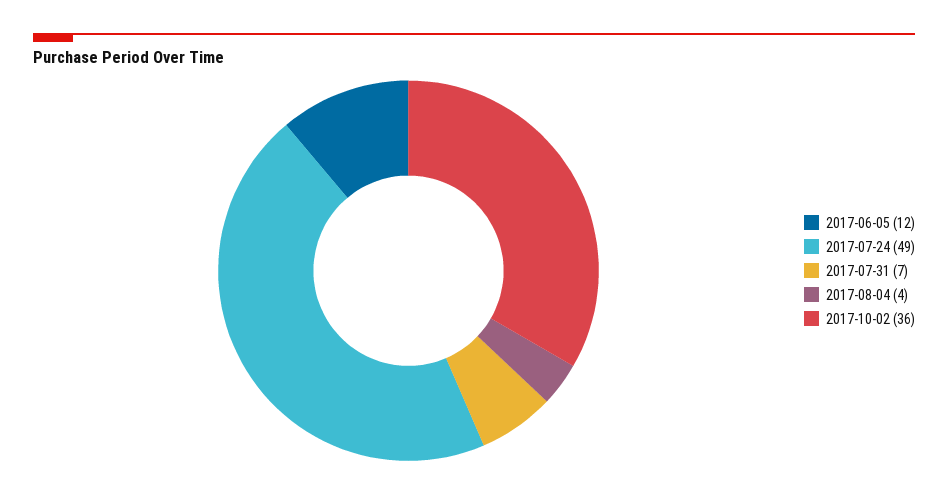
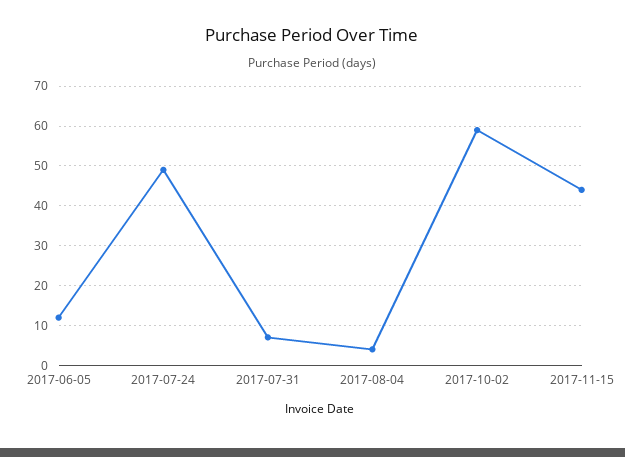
2017-10-02: 36 -> 60
2017-11-15: none -> 45

